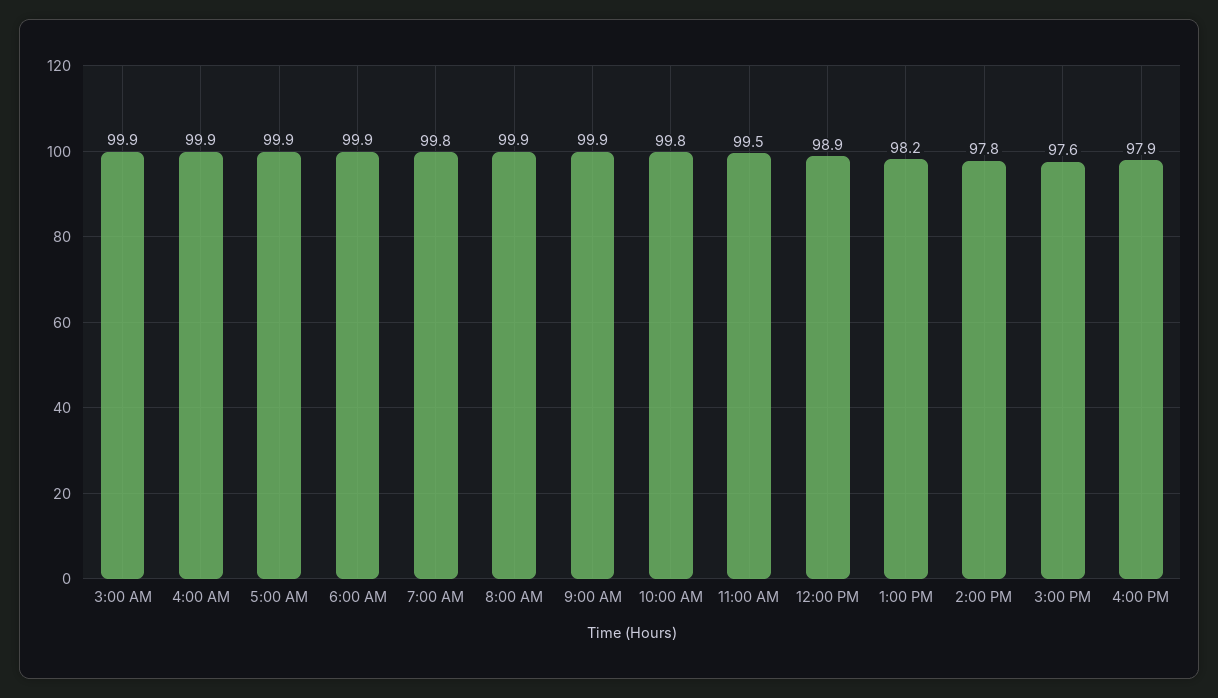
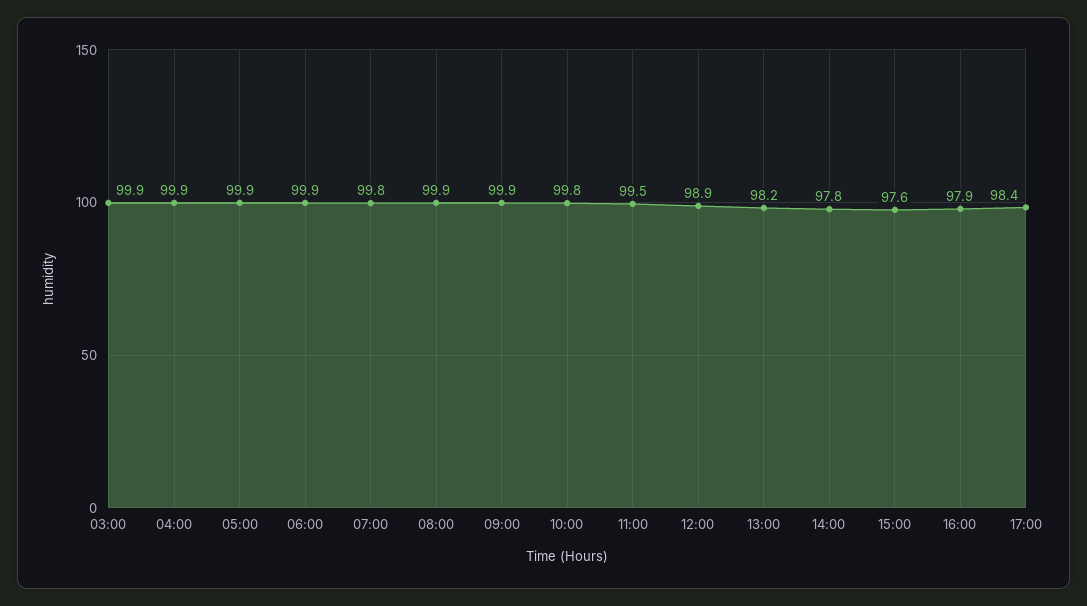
17:00: none -> 98.4

